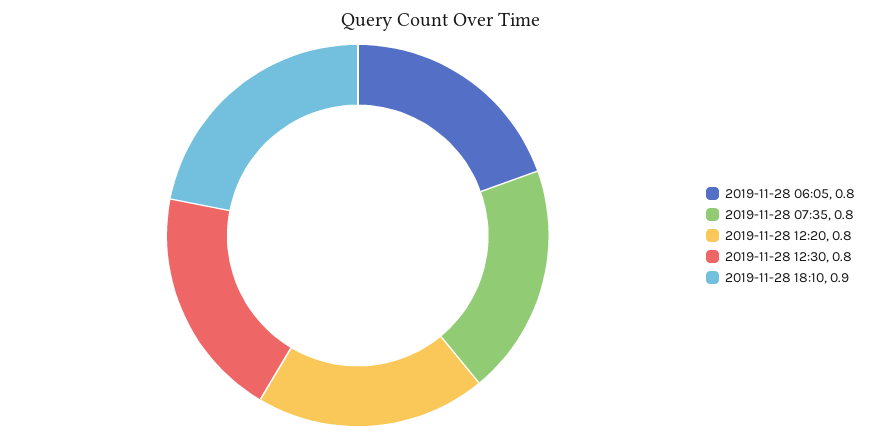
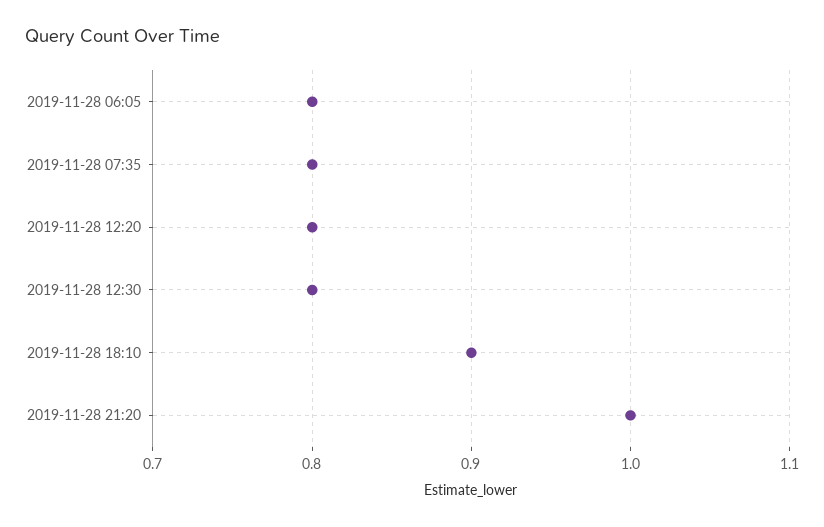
2019-11-28 21:20: none -> 1

